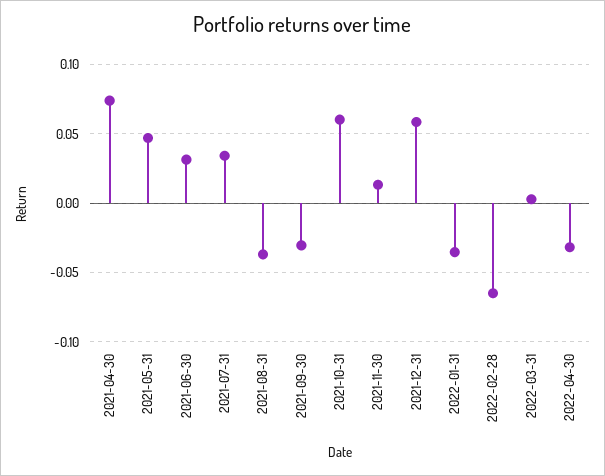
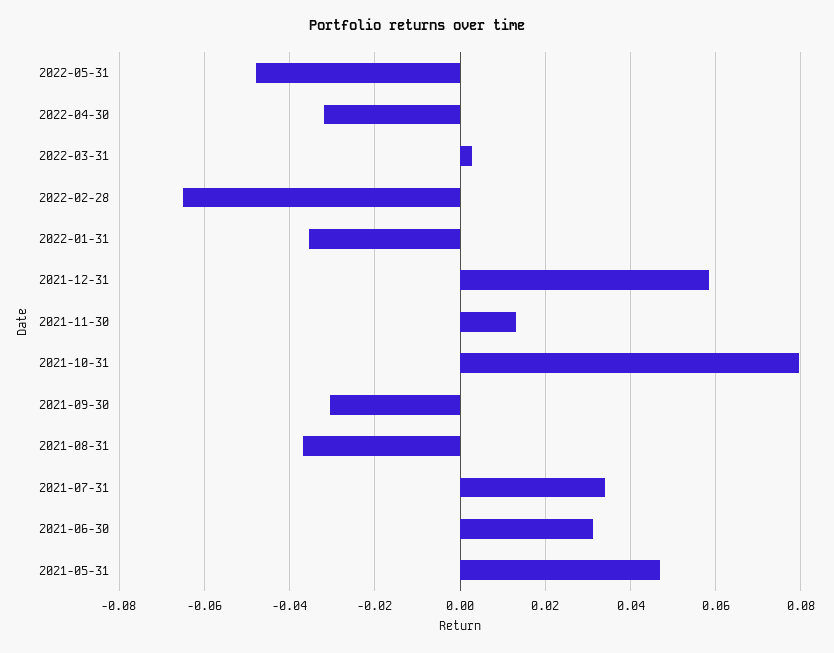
2021-04-30: 0.075 -> none
2021-10-31: 0.06 -> 0.08
2022-05-31: none -> -0.048

